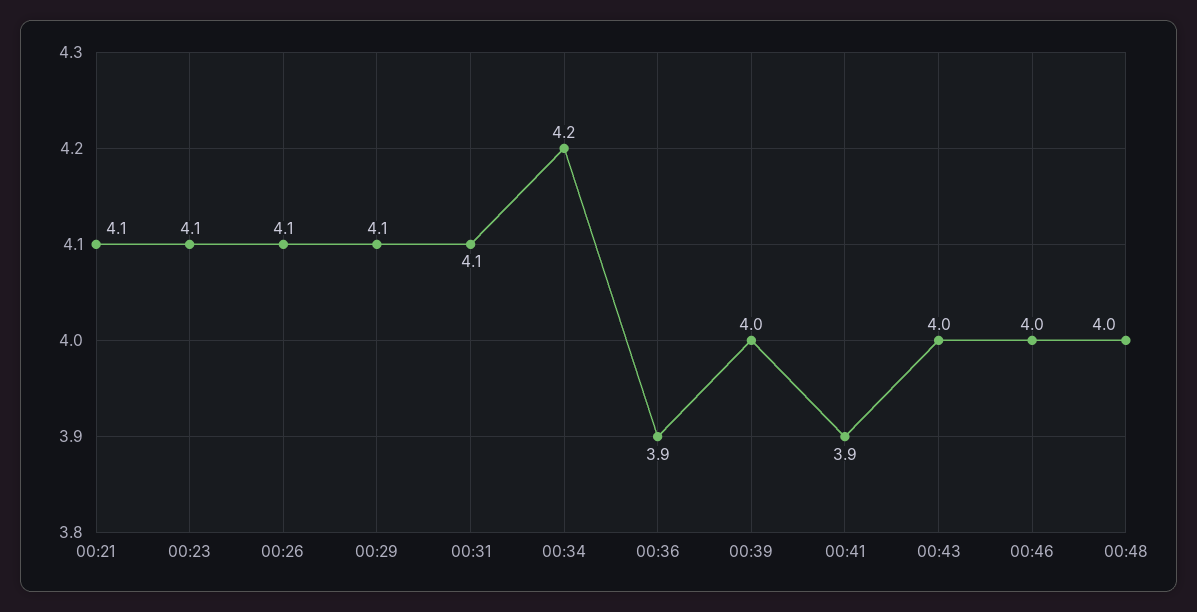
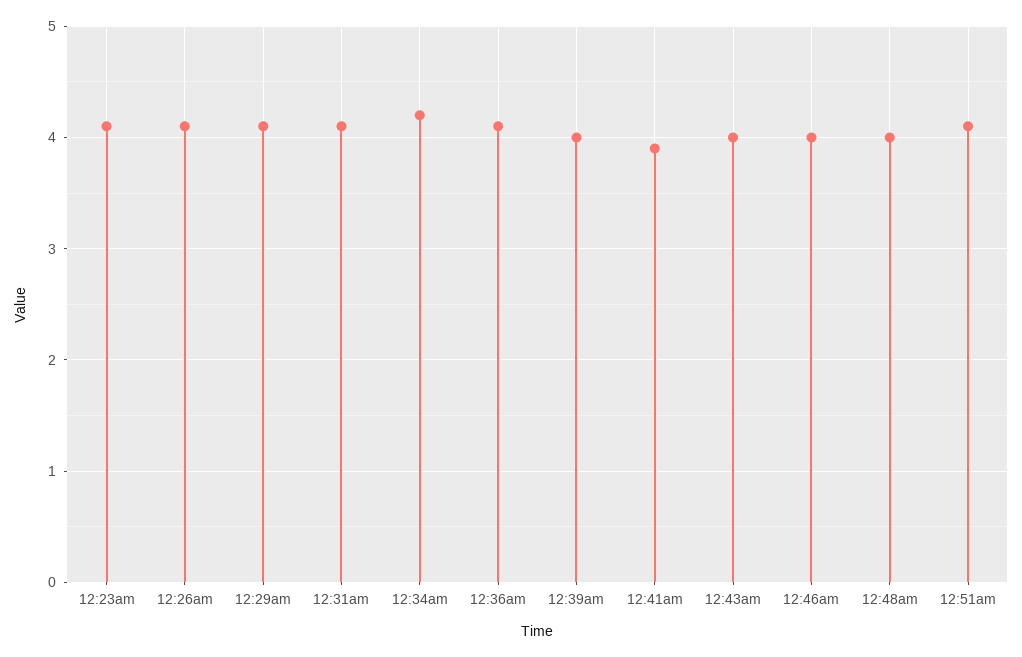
00:21: 4.1 -> none
00:36: 3.9 -> 4.1
12:51am: none -> 4.1

